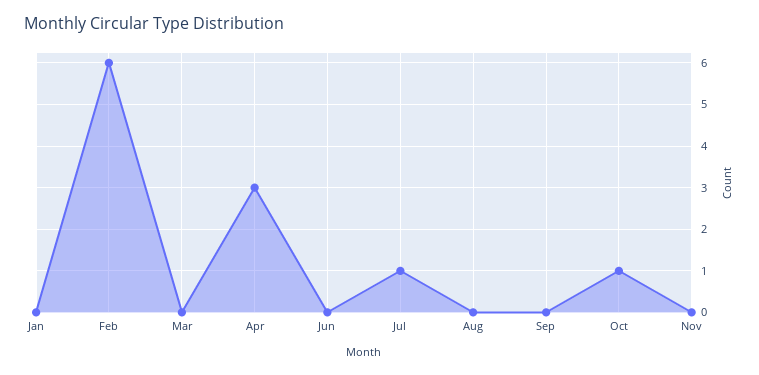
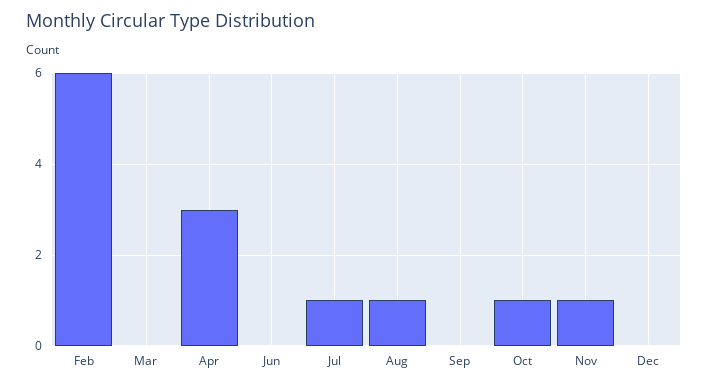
Jan: 0 -> none
Aug: 0 -> 1
Nov: 0 -> 1
Dec: none -> 0

